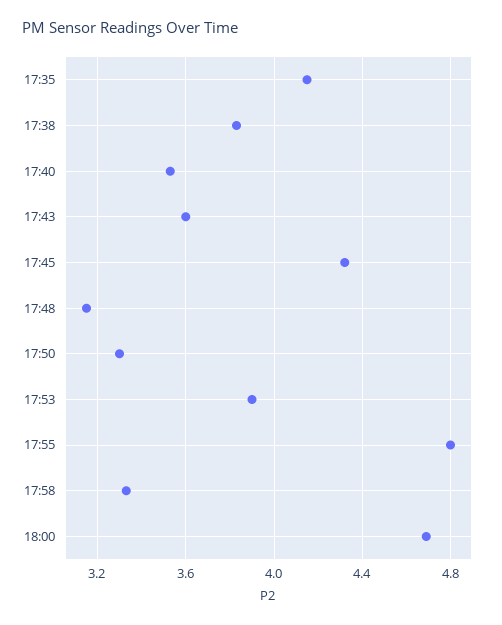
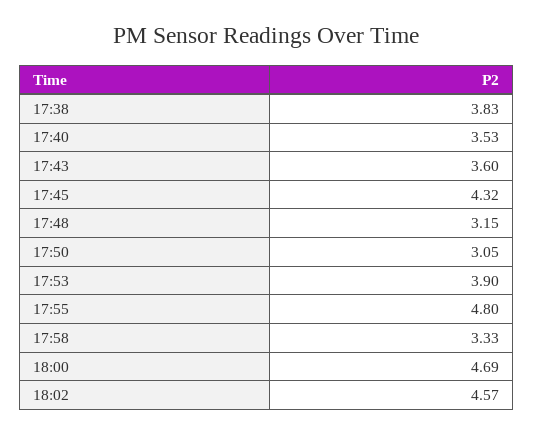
17:35: 4.15 -> none
17:50: 3.3 -> 3.05
18:02: none -> 4.57

